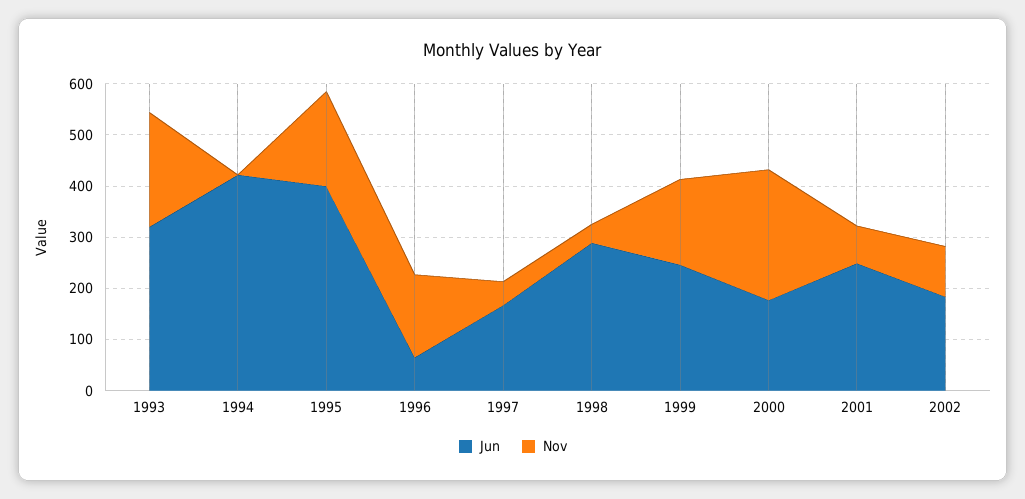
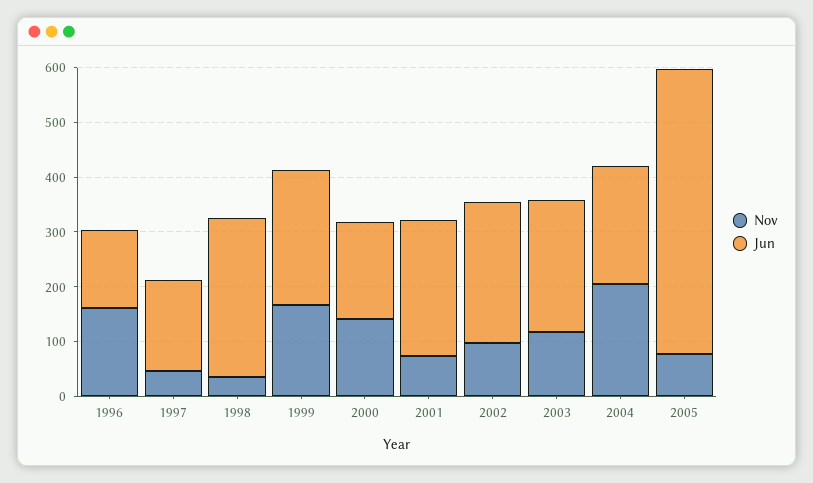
Jun, 1993: 320 -> none
Nov, 1993: 220 -> none
Jun, 1994: 420 -> none
Nov, 1994: 0 -> none
Jun, 1995: 400 -> none
Nov, 1995: 180 -> none
Jun, 1996: 60 -> 140
Nov, 2000: 260 -> 140
Jun, 2002: 180 -> 260
Nov, 2003: none -> 120
Jun, 2003: none -> 240
Nov, 2004: none -> 200
Jun, 2004: none -> 220
Nov, 2005: none -> 80
Jun, 2005: none -> 520

